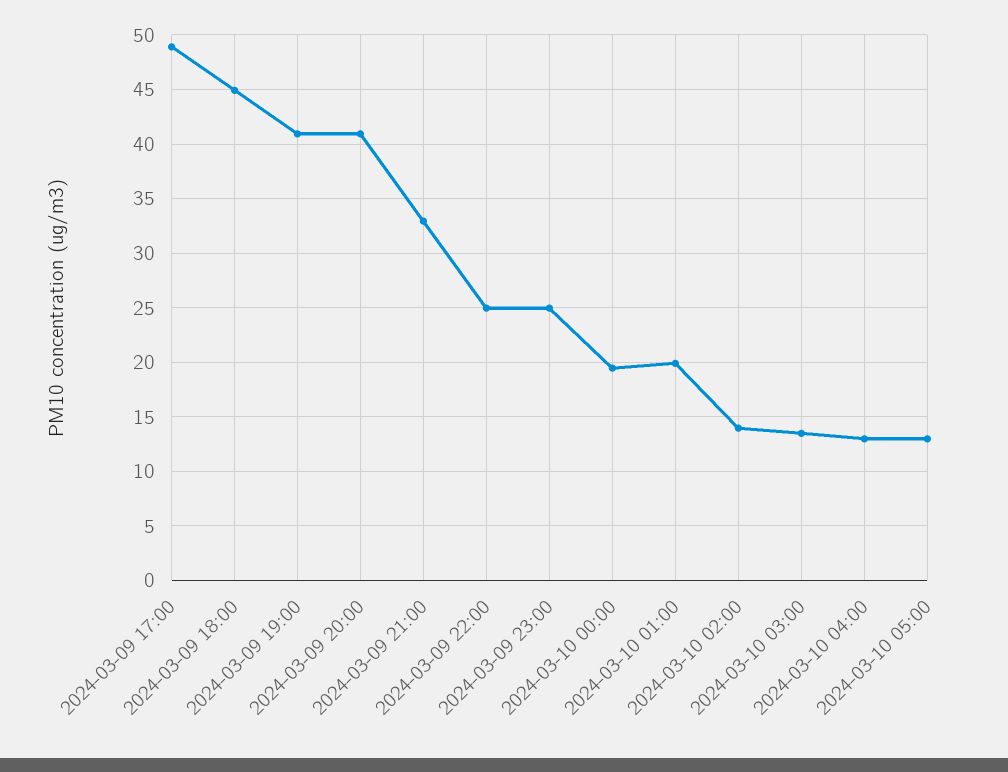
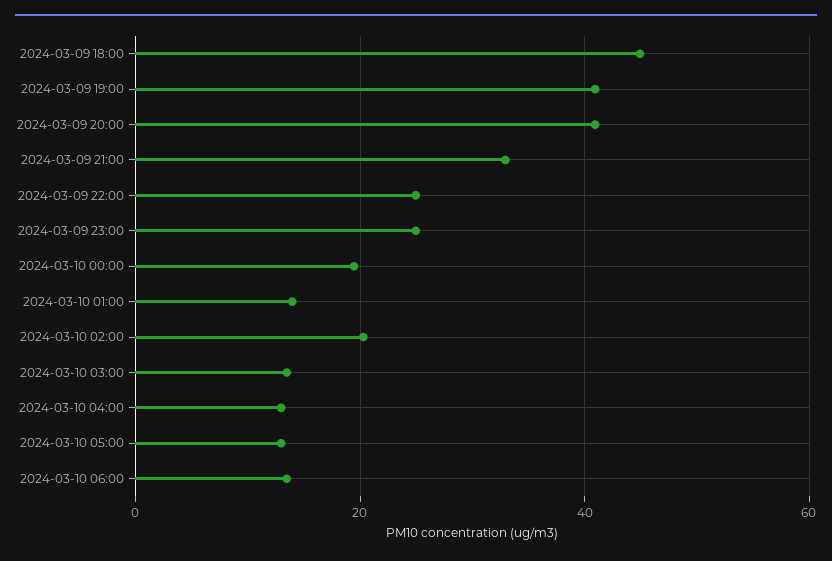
2024-03-09 17:00: 49 -> none
2024-03-10 01:00: 20 -> 14
2024-03-10 02:00: 14 -> 20
2024-03-10 06:00: none -> 14

